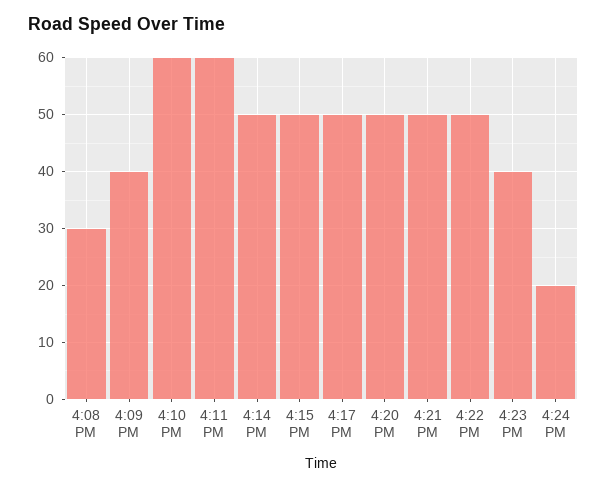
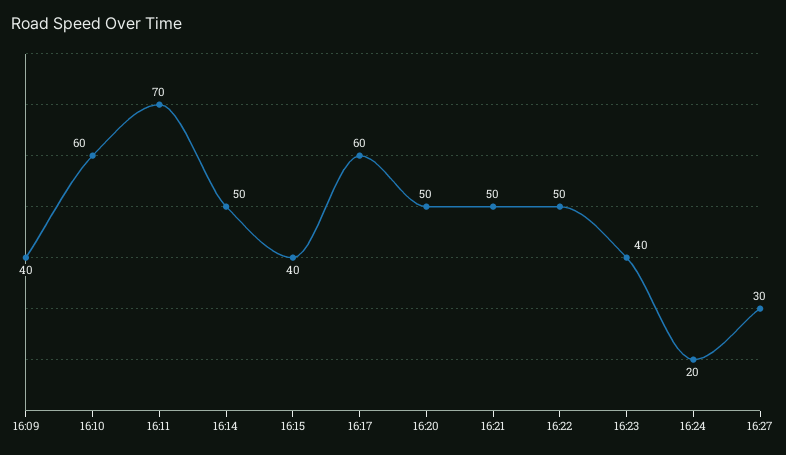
4:08 PM: 30 -> none
4:11 PM: 60 -> 70
4:15 PM: 50 -> 40
4:17 PM: 50 -> 60
16:27: none -> 30

